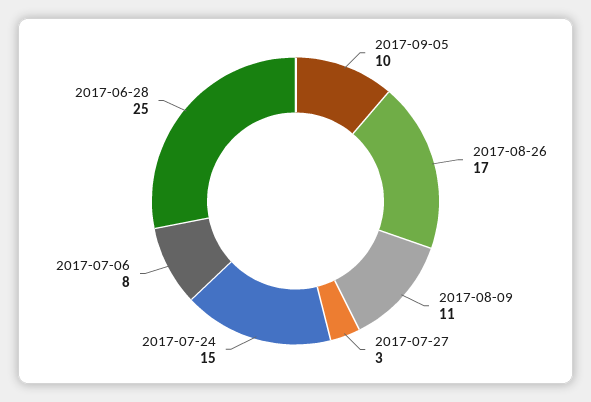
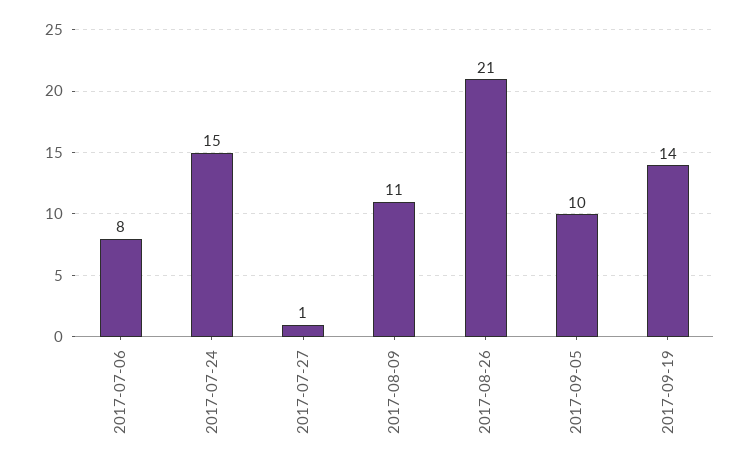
2017-08-26: 17 -> 21
2017-07-27: 3 -> 1
2017-06-28: 25 -> none
2017-09-19: none -> 14

